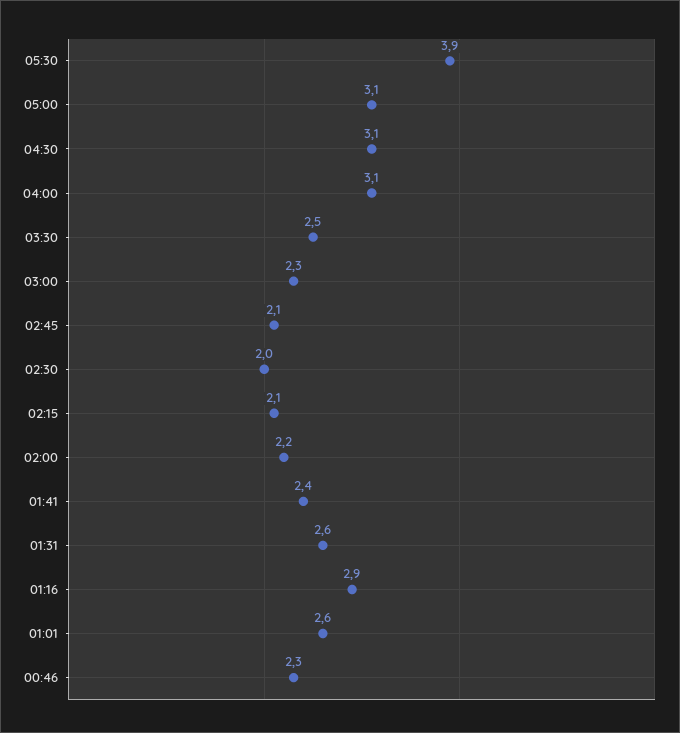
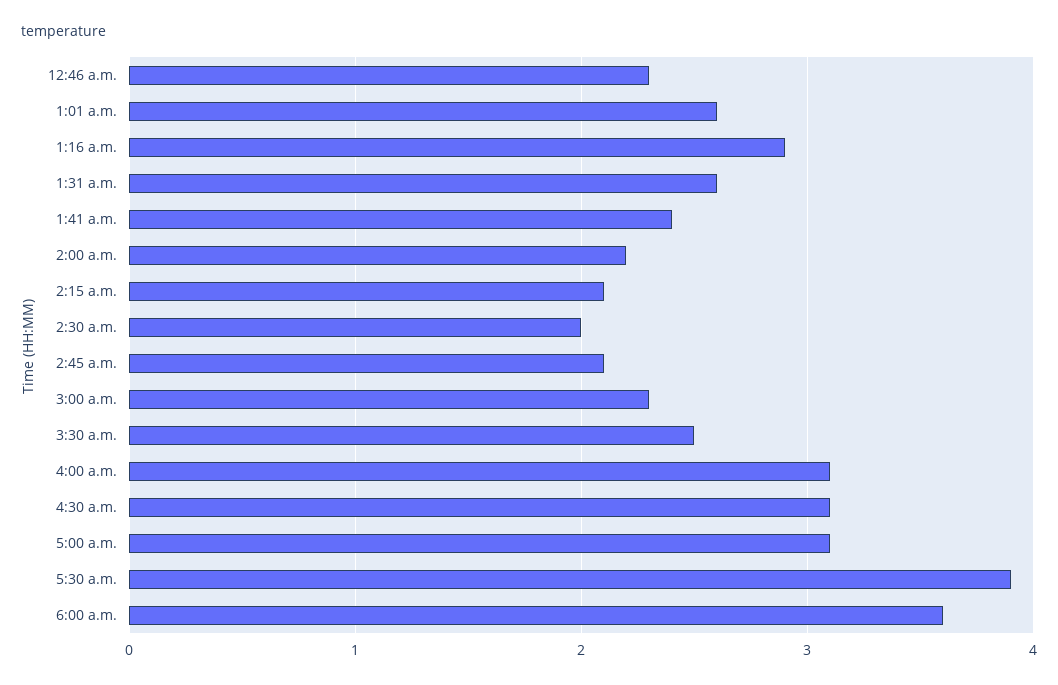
6:00 a.m.: none -> 3.6

